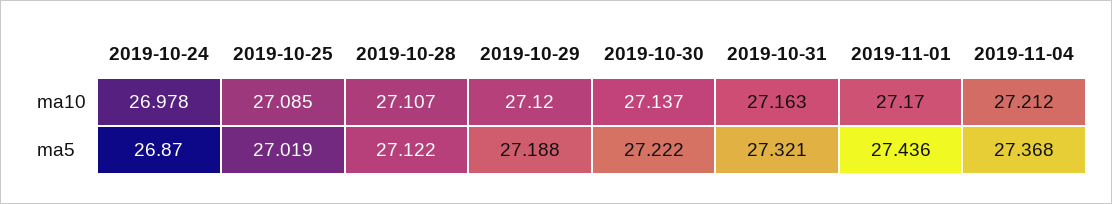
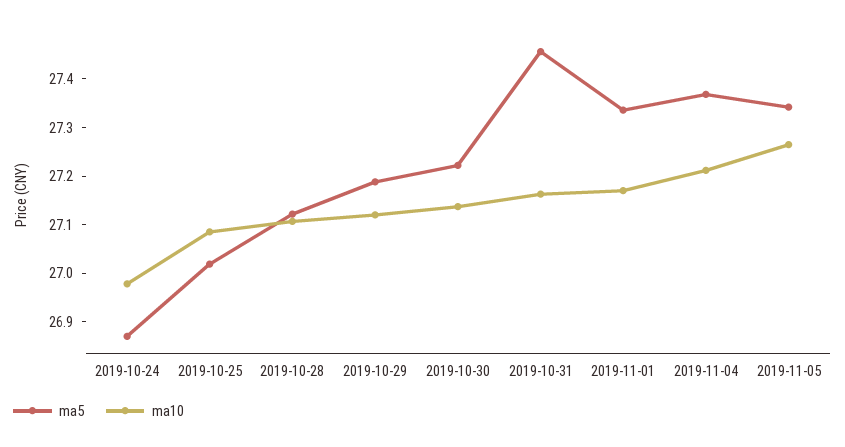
ma5, 2019-10-31: 27.321 -> 27.46
ma5, 2019-11-01: 27.436 -> 27.34
ma5, 2019-11-05: none -> 27.34
ma10, 2019-11-05: none -> 27.26

